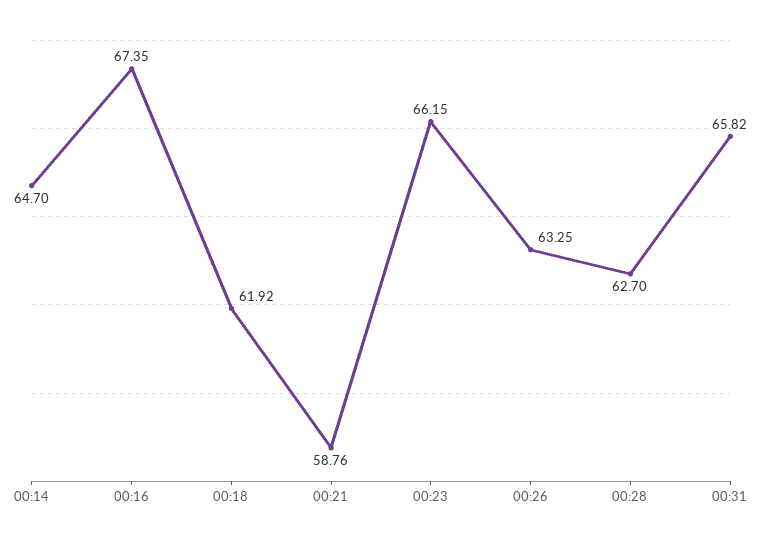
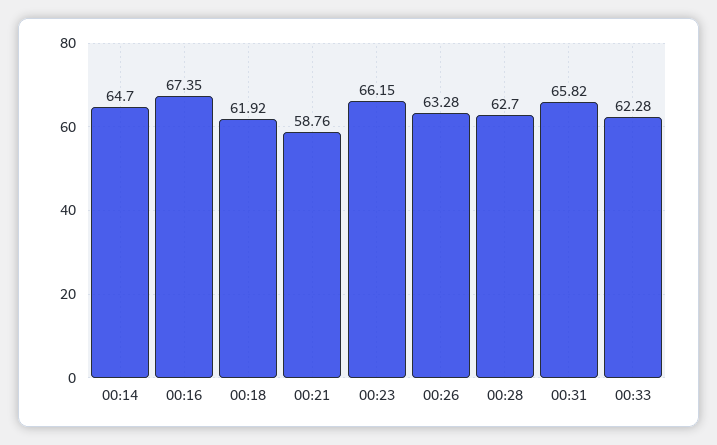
00:26: 63.25 -> 63.28
00:33: none -> 62.28

